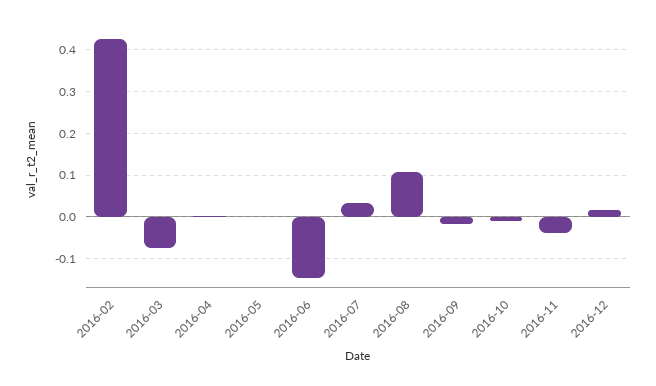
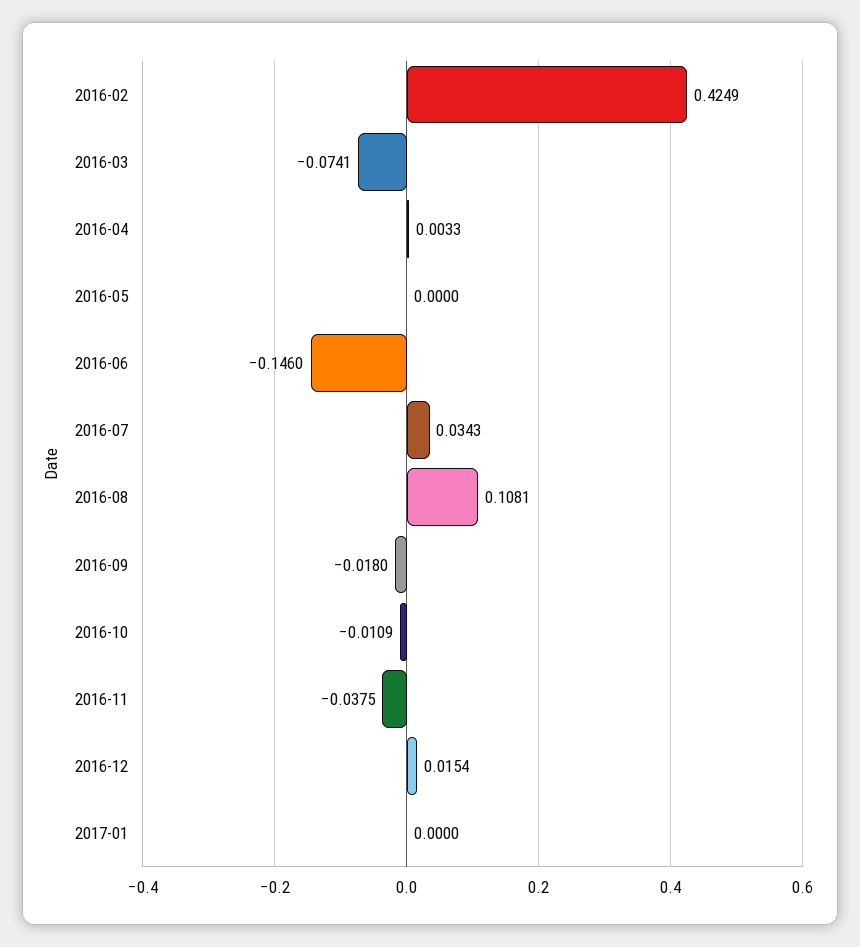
2017-01: none -> 0

